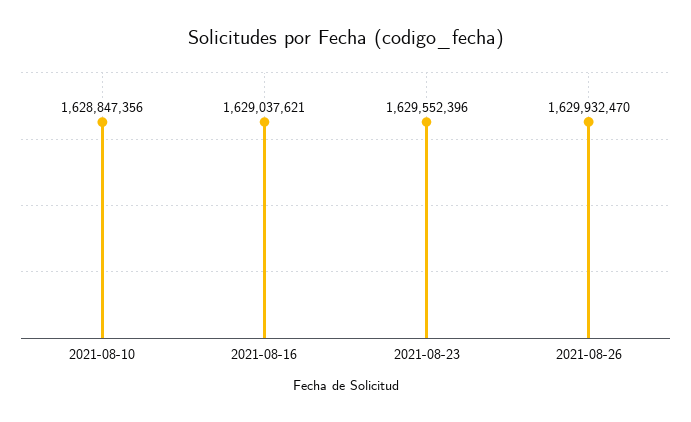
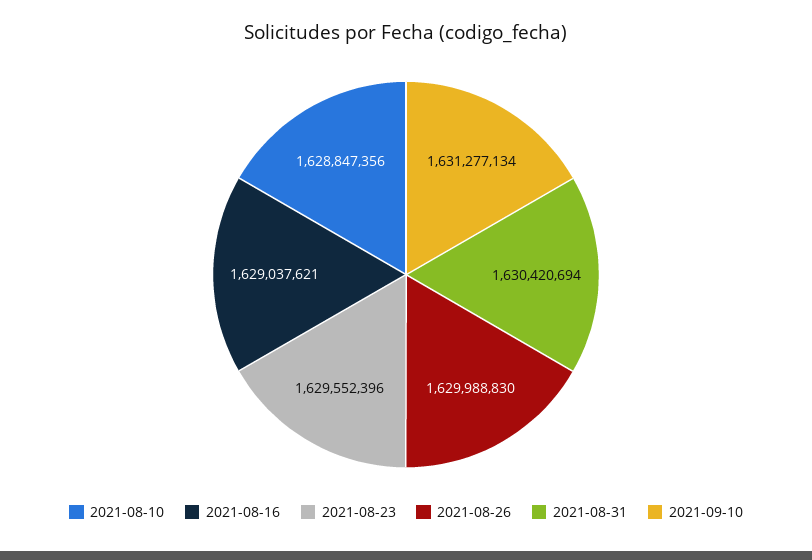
2021-08-26: 1629932470 -> 1629988830
2021-08-31: none -> 1630420694
2021-09-10: none -> 1631277134

